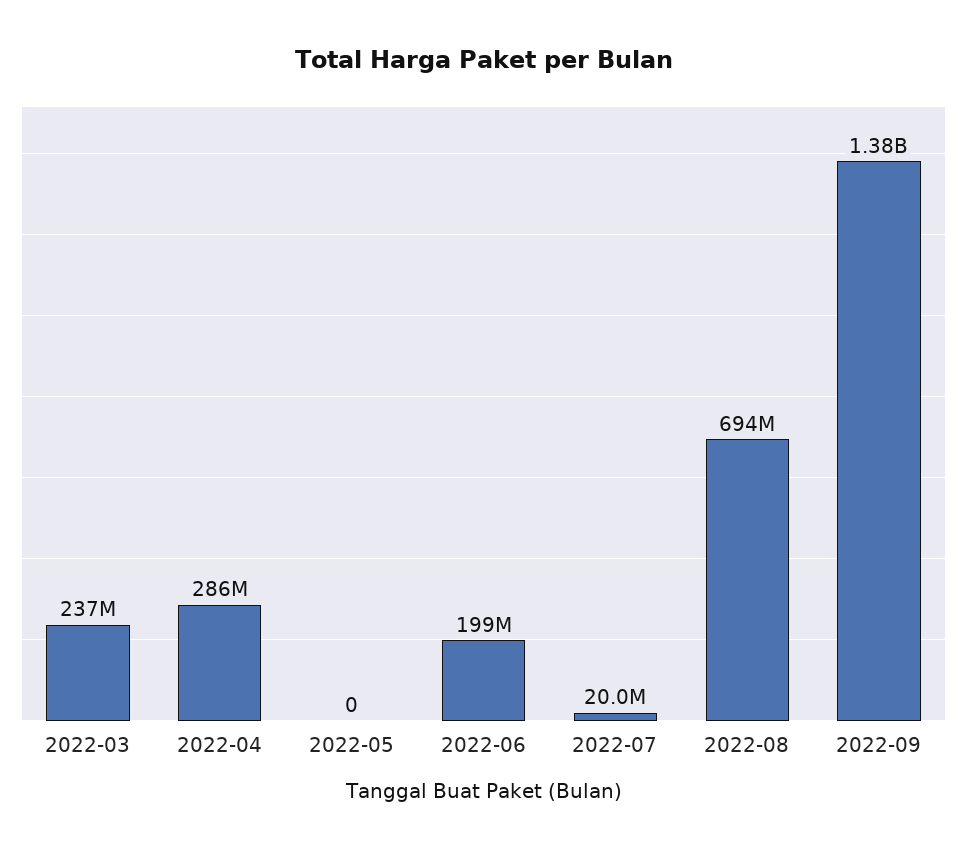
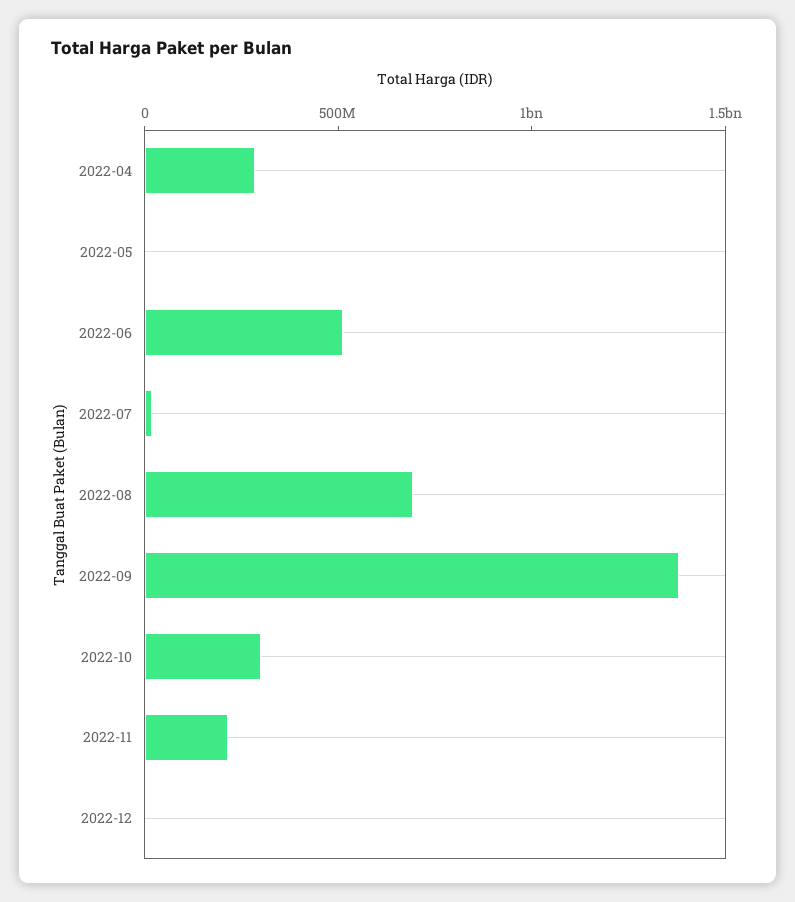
2022-03: 237000000 -> none
2022-06: 199000000 -> 500000000
2022-10: none -> 300000000
2022-11: none -> 200000000
2022-12: none -> 0

